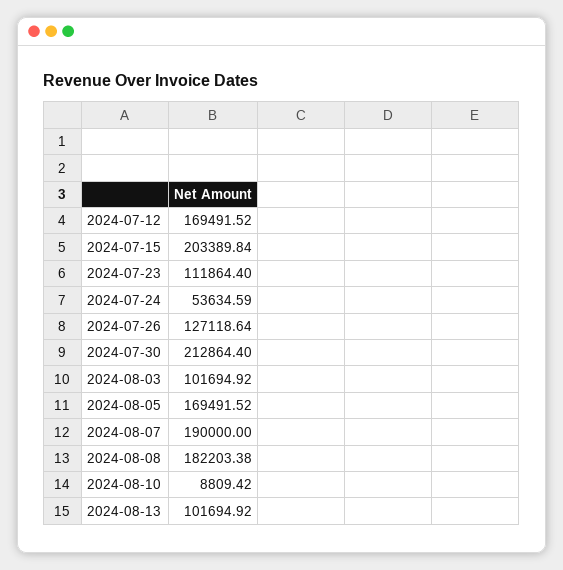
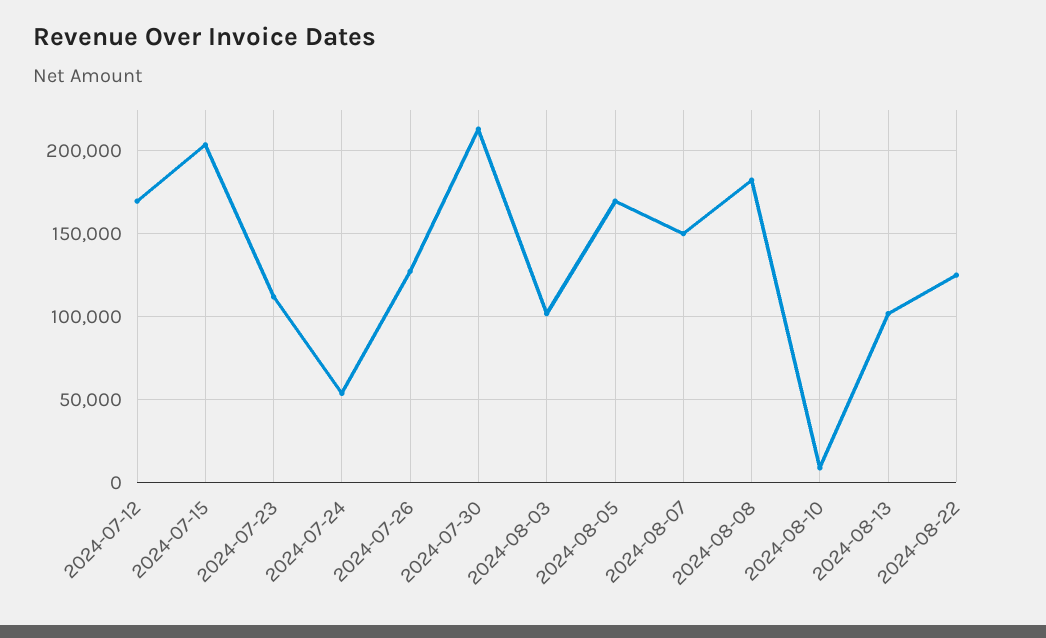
2024-08-07: 190000 -> 150000
2024-08-22: none -> 125000

